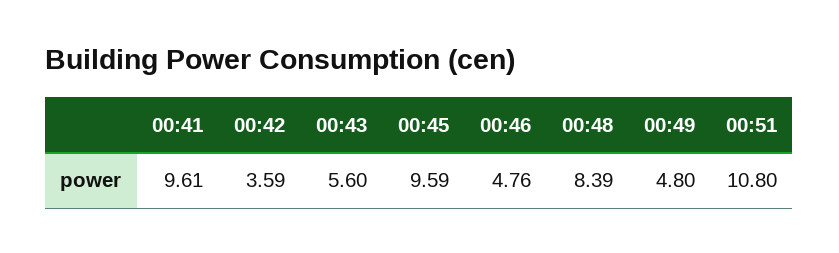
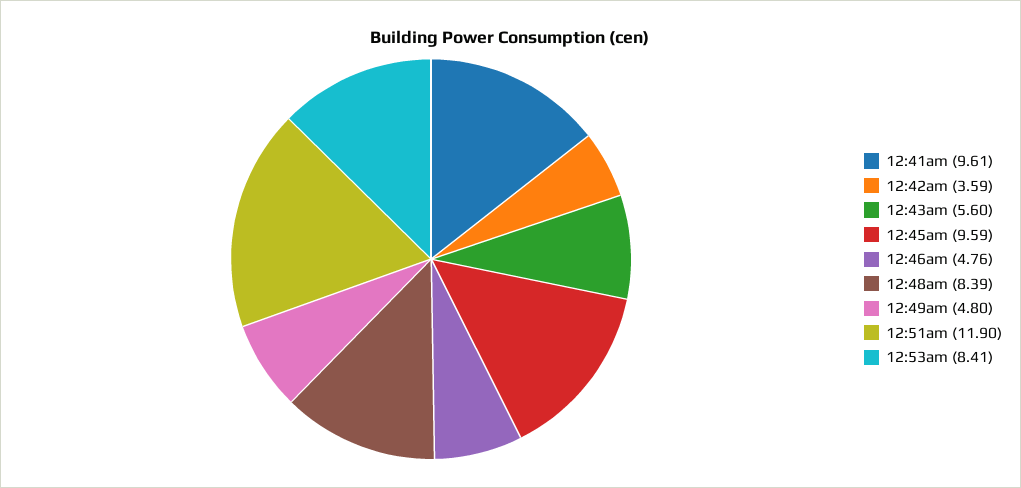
00:51: 10.8 -> 11.9
12:53am: none -> 8.41

